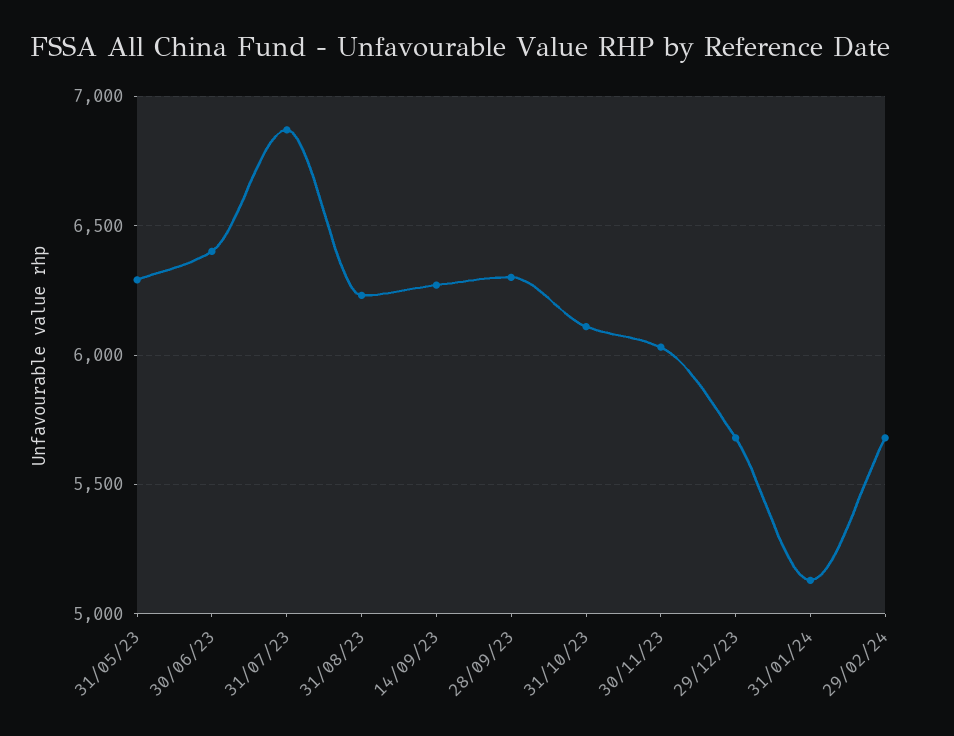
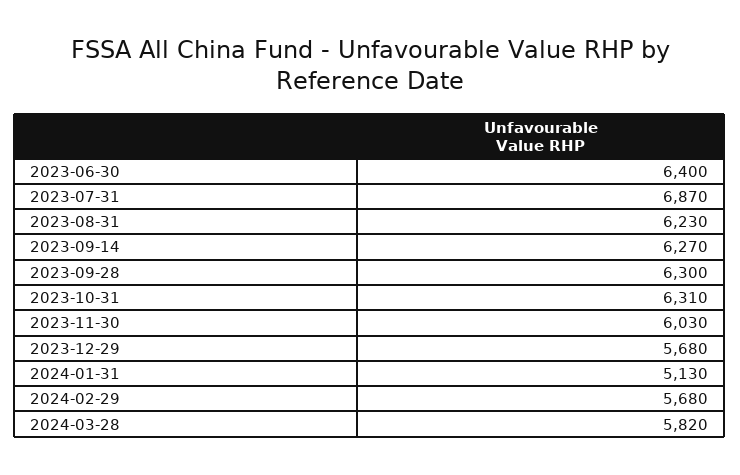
31/05/23: 6300 -> none
31/10/23: 6100 -> 6310
2024-03-28: none -> 5820

